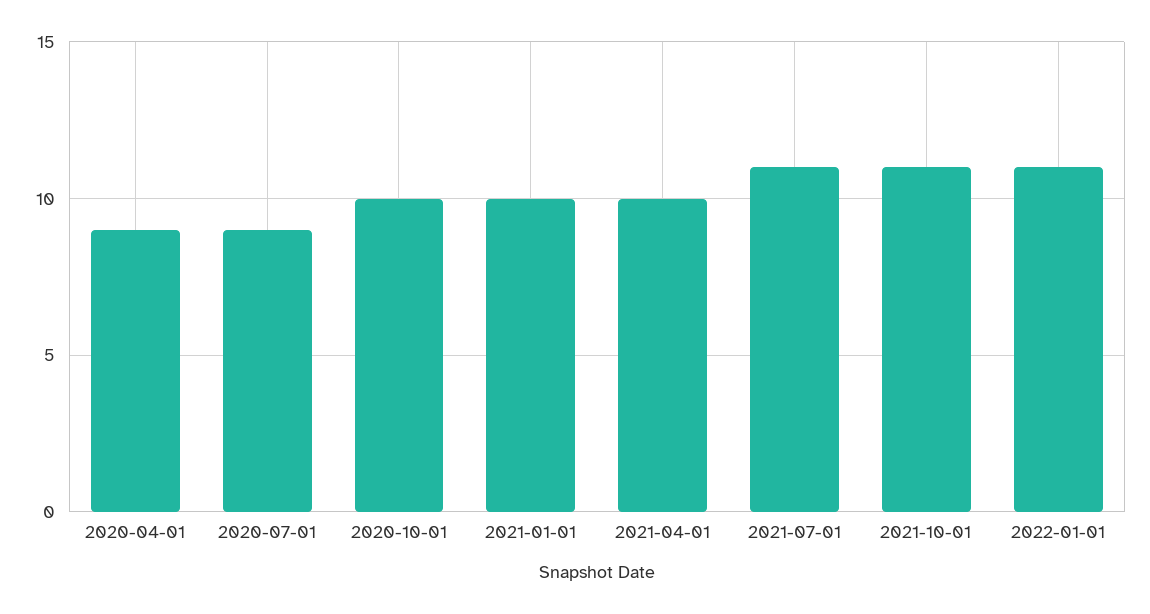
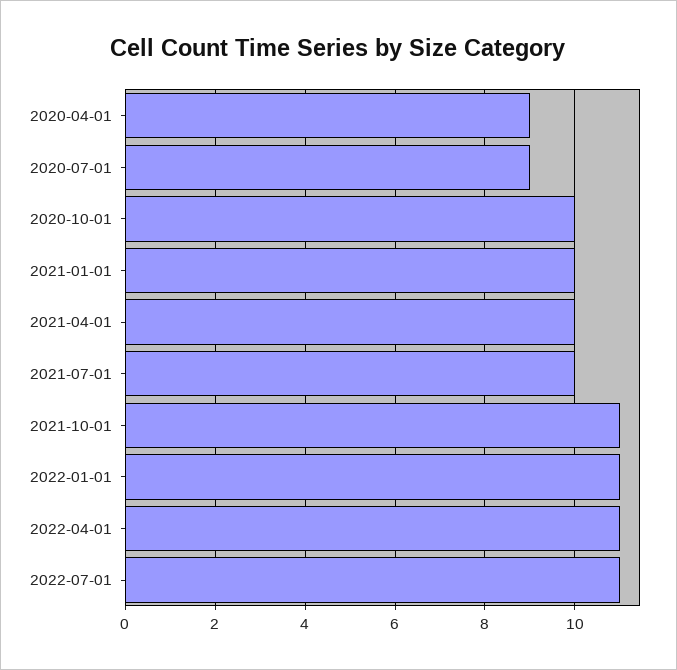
2021-07-01: 11 -> 10
2022-04-01: none -> 11
2022-07-01: none -> 11

